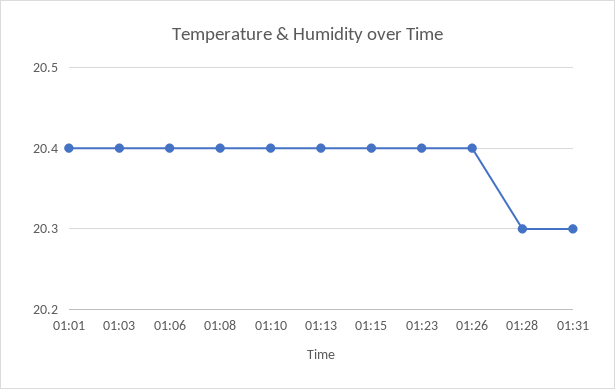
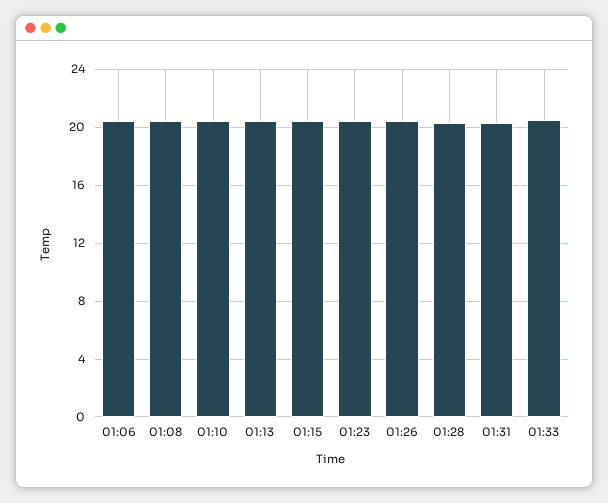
01:01: 20.4 -> none
01:03: 20.4 -> none
01:33: none -> 20.5

